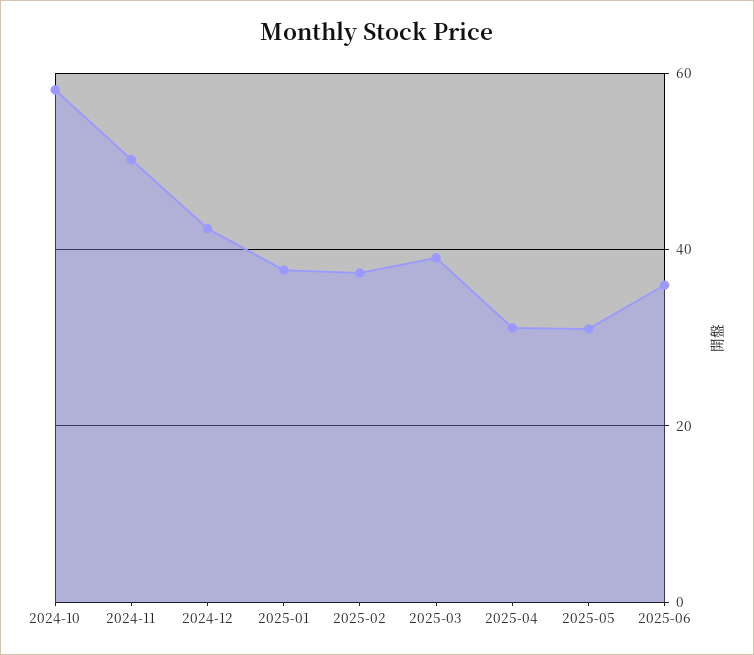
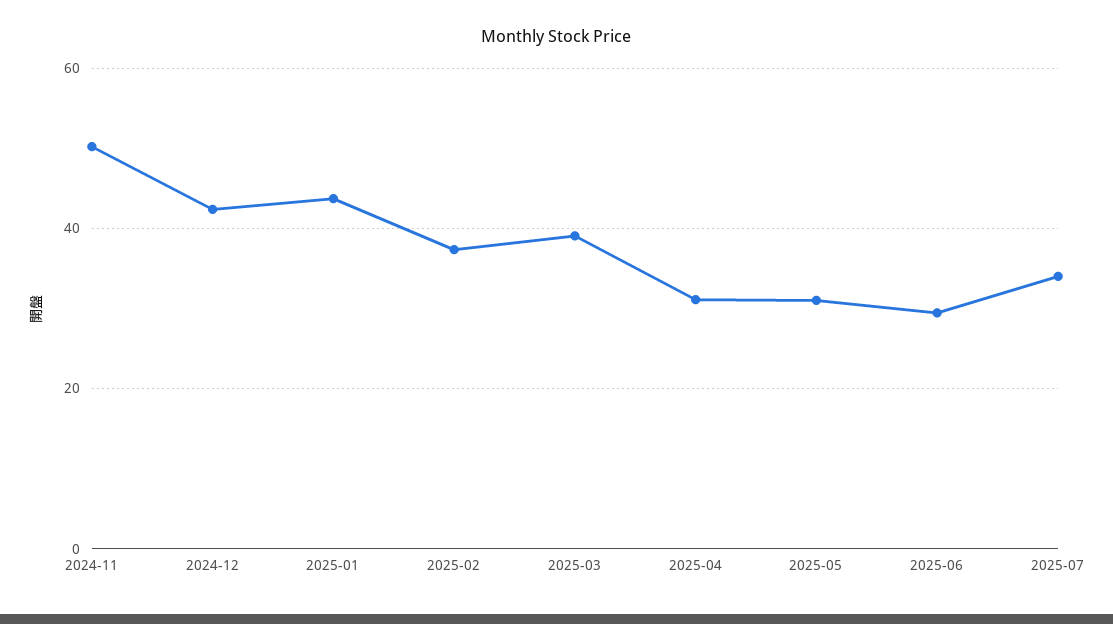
2024-10: 58 -> none
2025-01: 38 -> 44
2025-06: 36 -> 30
2025-07: none -> 34

